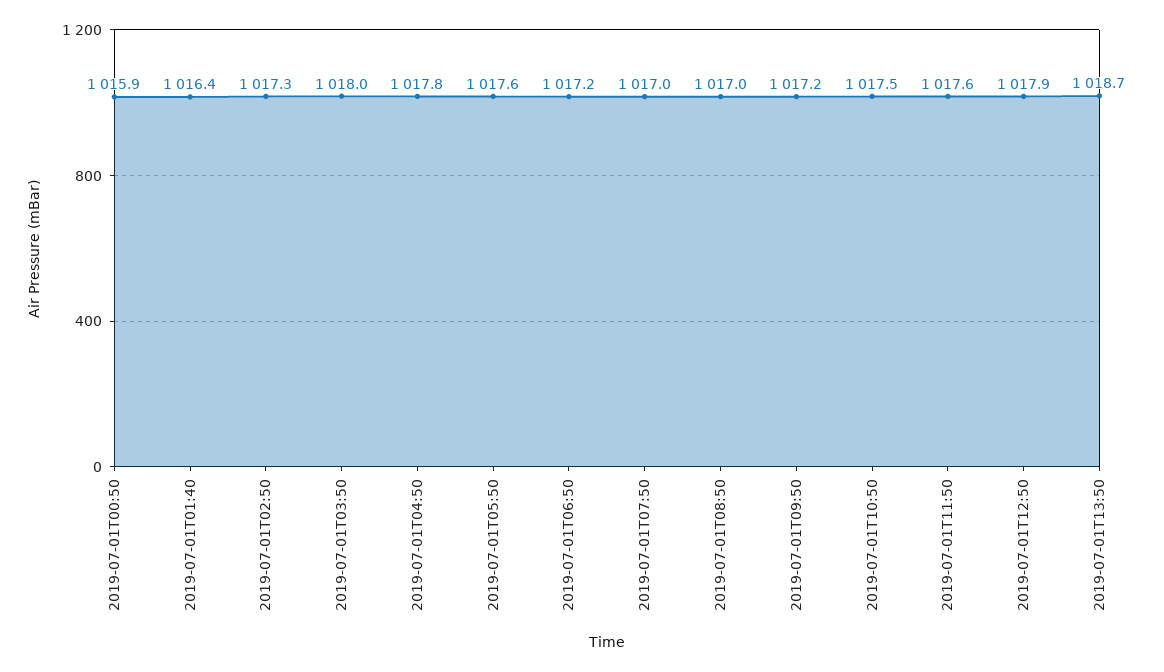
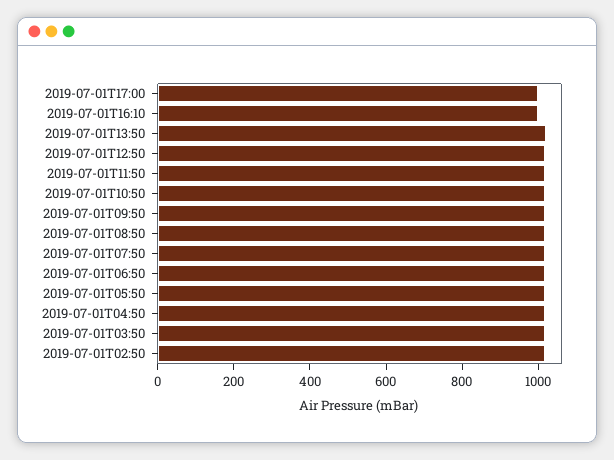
2019-07-01T00:50: 1015.9 -> none
2019-07-01T01:40: 1016.4 -> none
2019-07-01T17:00: none -> 1000
2019-07-01T16:10: none -> 1000

